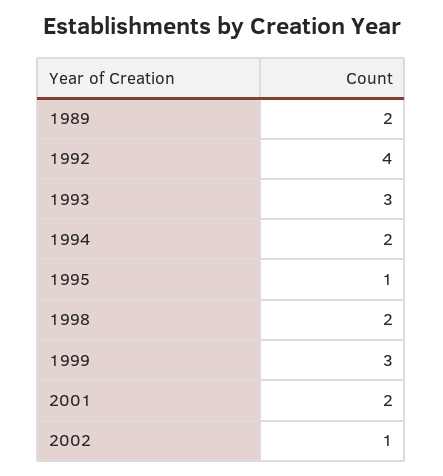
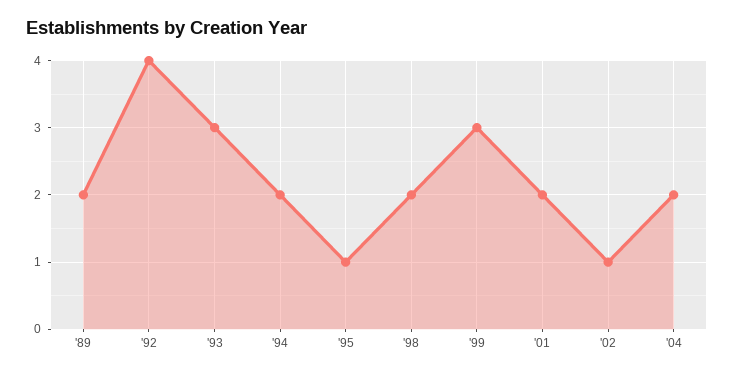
'04: none -> 2

